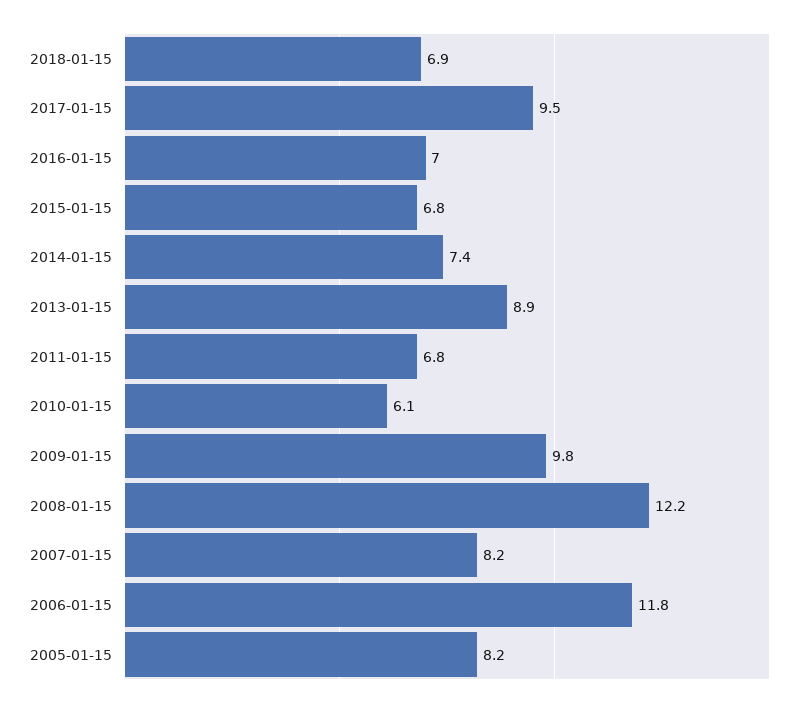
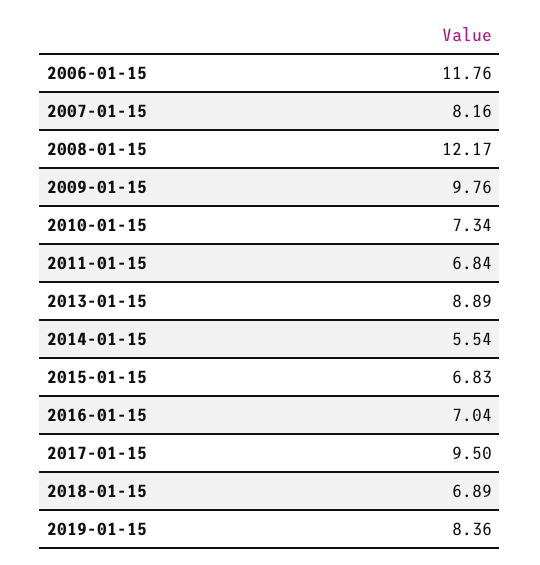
2014-01-15: 7.4 -> 5.54
2010-01-15: 6.1 -> 7.34
2005-01-15: 8.2 -> none
2019-01-15: none -> 8.36

